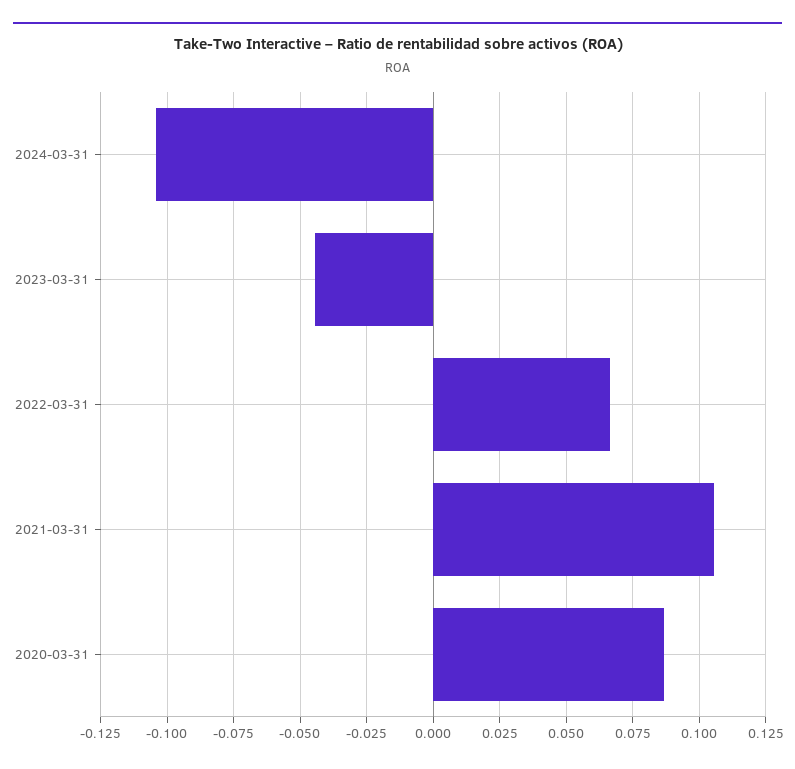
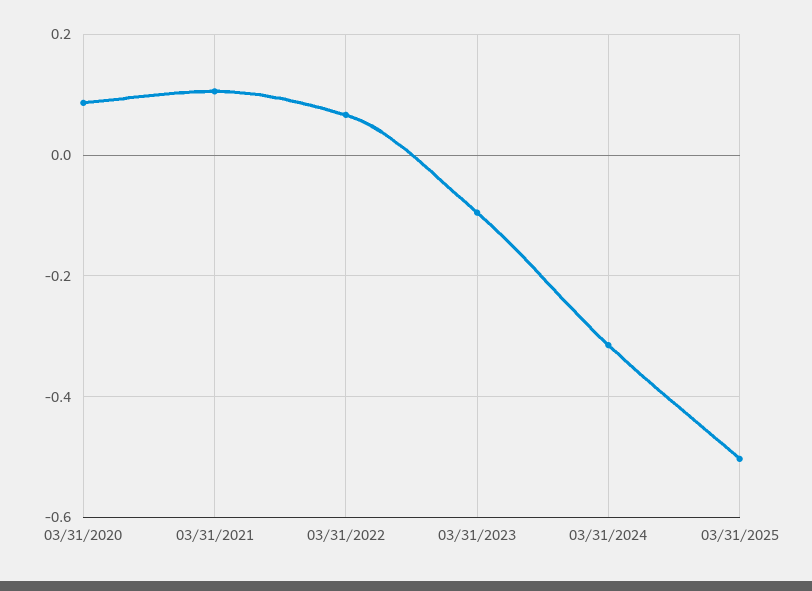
2024-03-31: -0.105 -> -0.32
2023-03-31: -0.045 -> -0.1
03/31/2025: none -> -0.5

